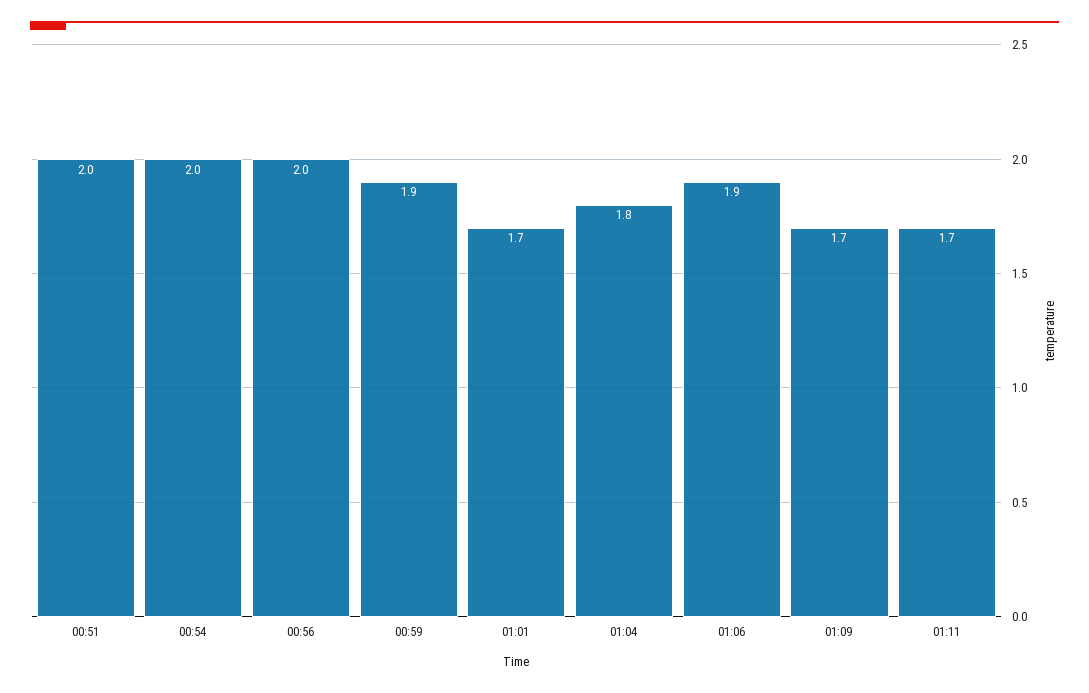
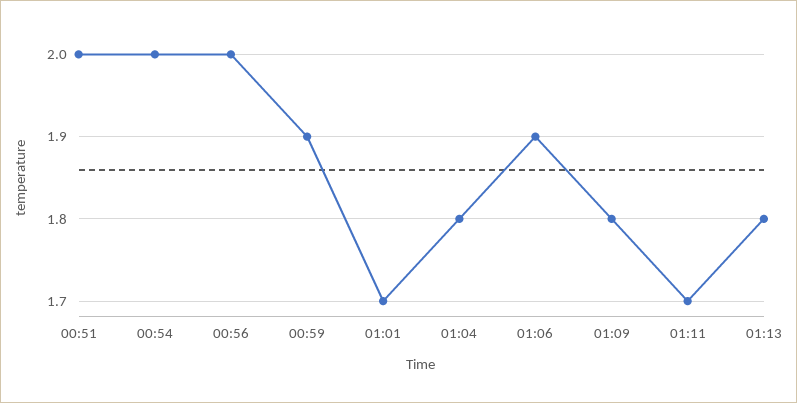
01:09: 1.7 -> 1.8
01:13: none -> 1.8

